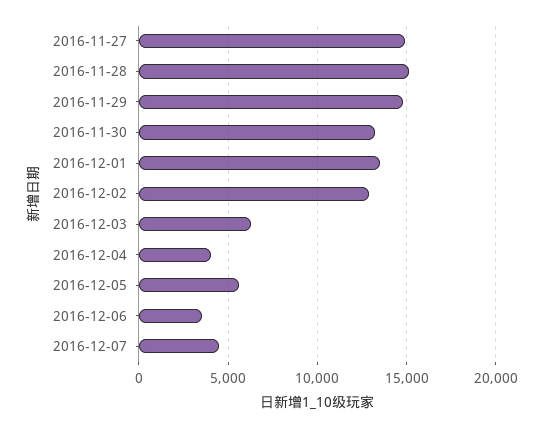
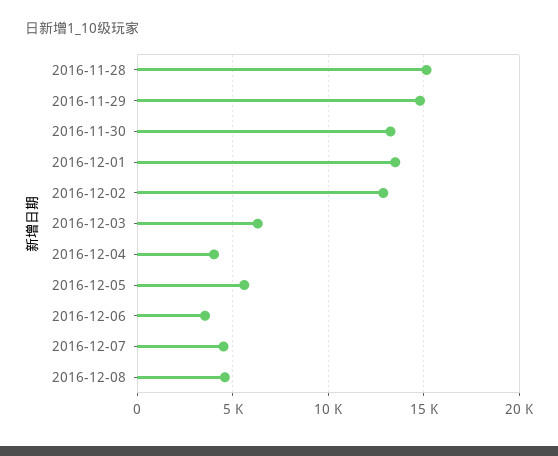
2016-11-27: 15000 -> none
2016-12-08: none -> 4500

